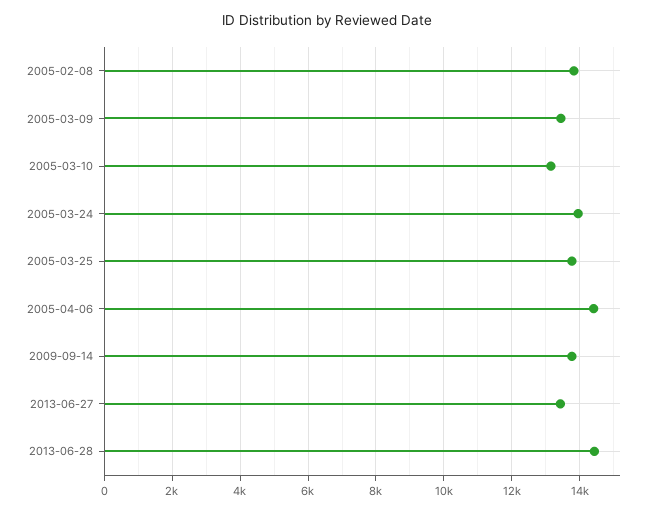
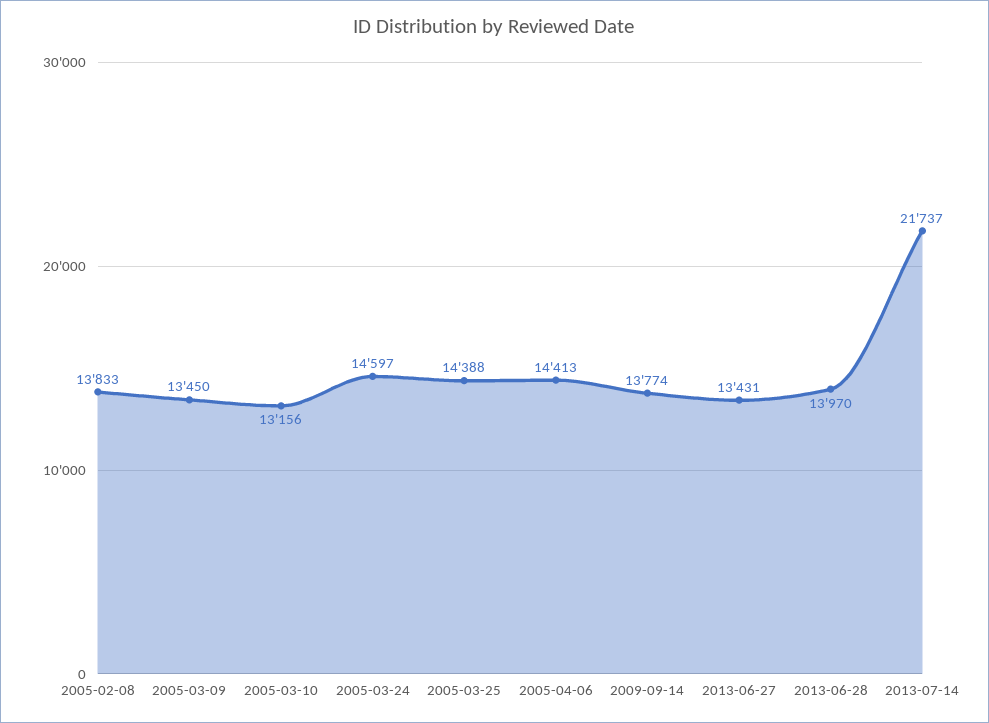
2005-03-24: 14000 -> 14597
2005-03-25: 13800 -> 14388
2013-06-28: 14400 -> 13970
2013-07-14: none -> 21737

